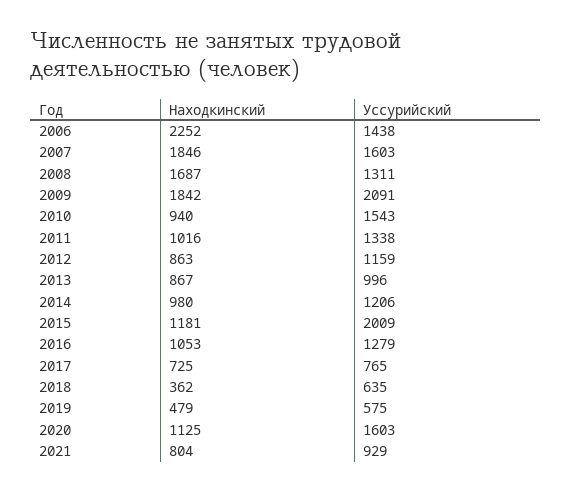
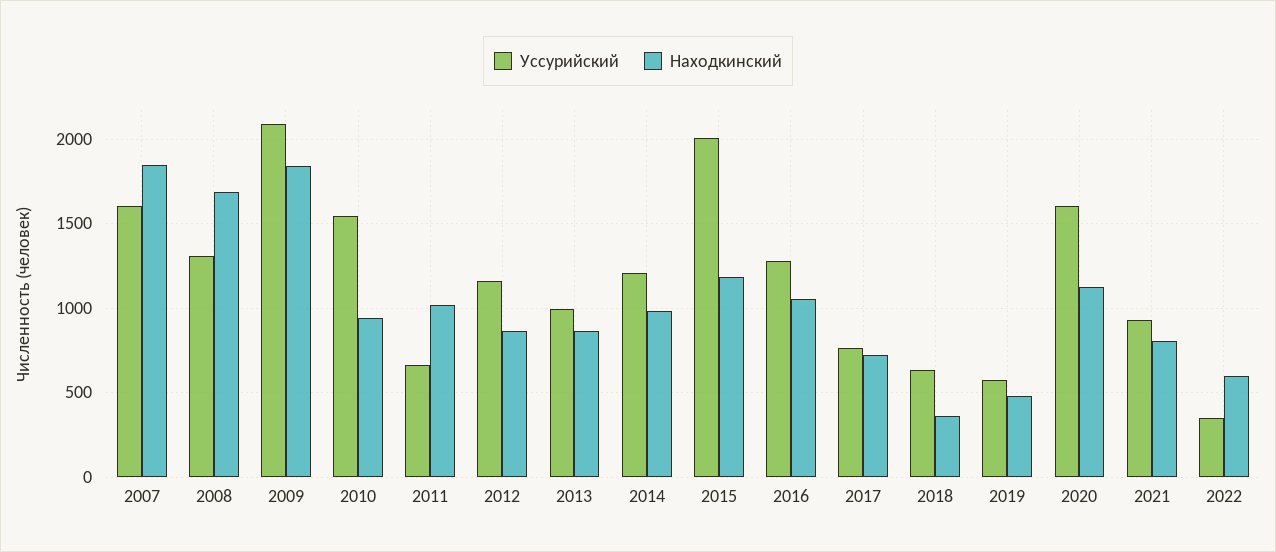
Находкинский, 2006: 2252 -> none
Уссурийский, 2006: 1438 -> none
Уссурийский, 2011: 1338 -> 650
Уссурийский, 2022: none -> 350
Находкинский, 2022: none -> 600

